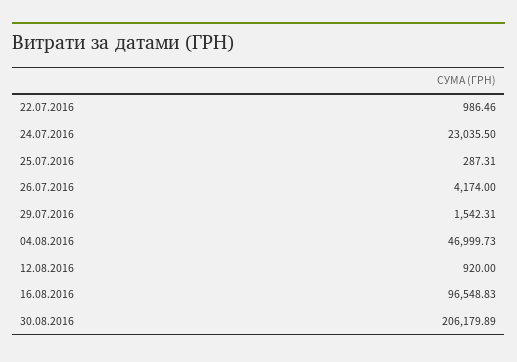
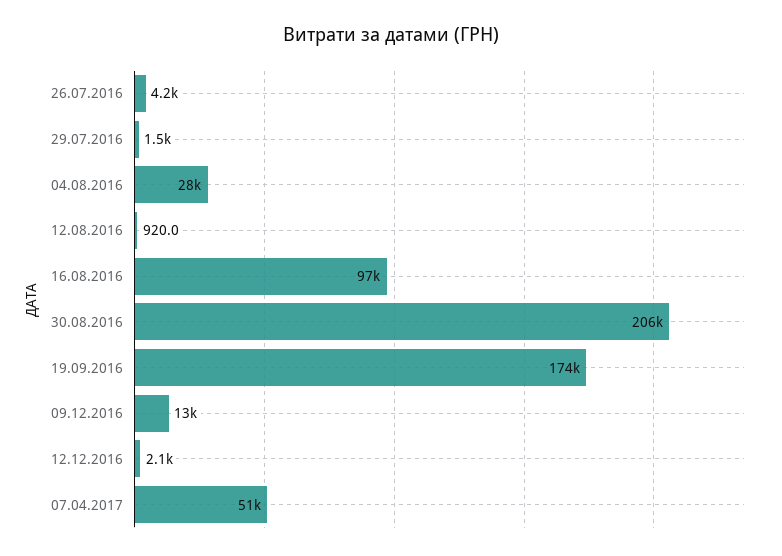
22.07.2016: 986.46 -> none
24.07.2016: 23035.5 -> none
25.07.2016: 287.31 -> none
04.08.2016: 46999.73 -> 28000
19.09.2016: none -> 174000
09.12.2016: none -> 13000
12.12.2016: none -> 2100
07.04.2017: none -> 51000

